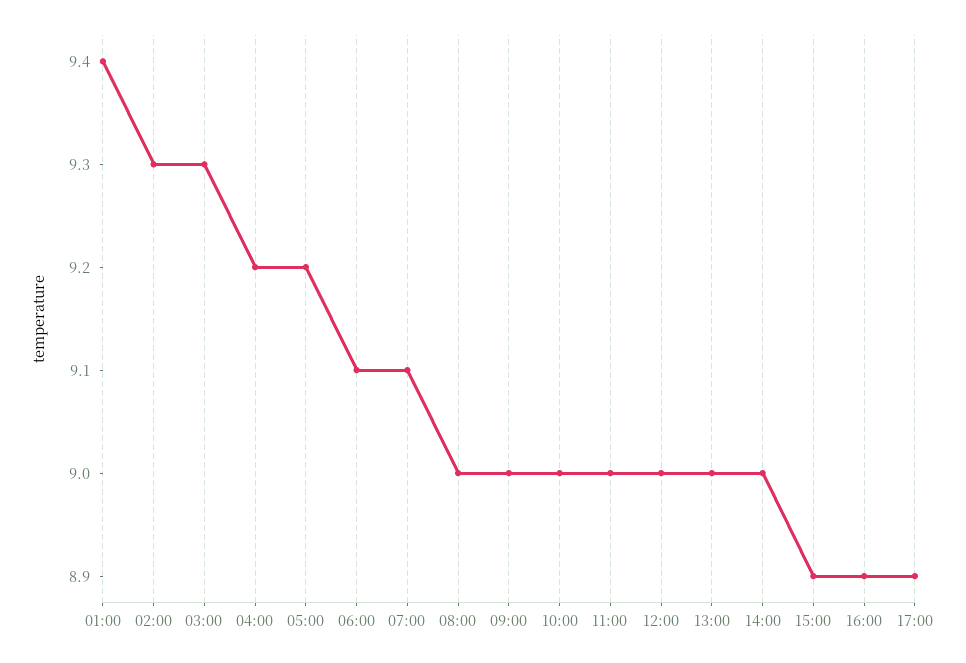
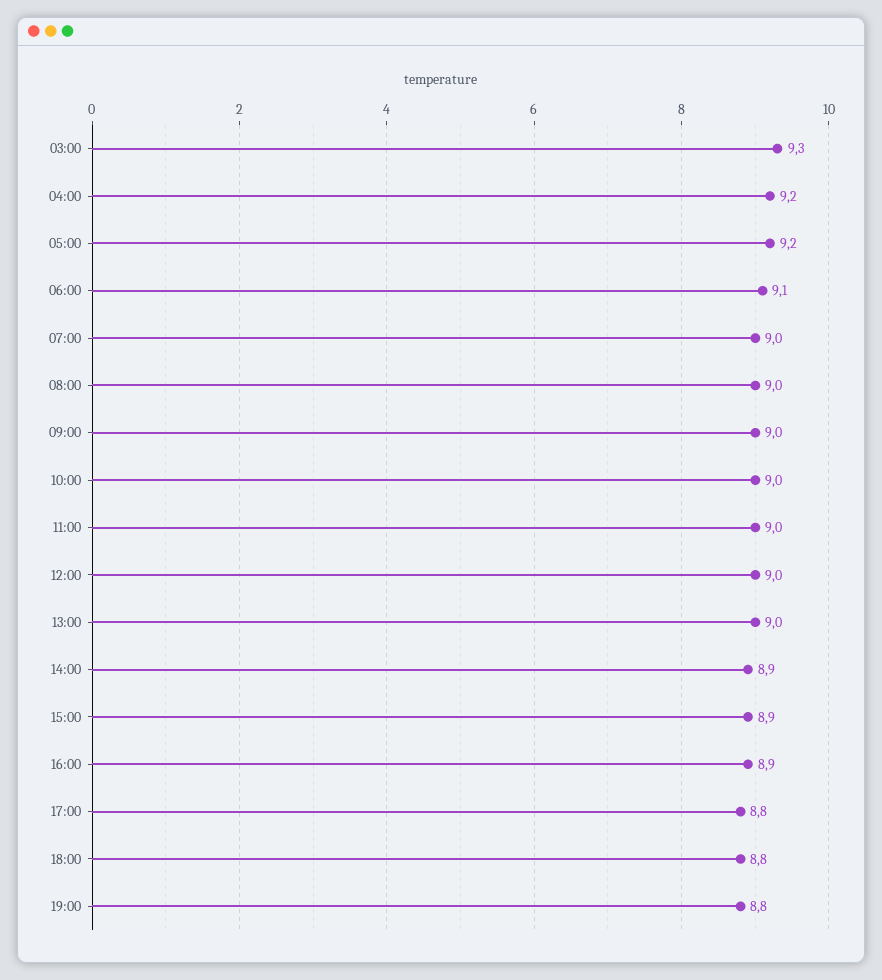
01:00: 9.4 -> none
02:00: 9.3 -> none
07:00: 9.1 -> 9
14:00: 9 -> 8.9
17:00: 8.9 -> 8.8
18:00: none -> 8.8
19:00: none -> 8.8

